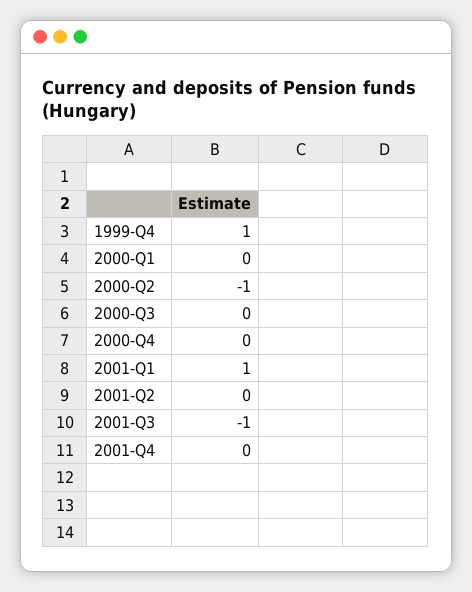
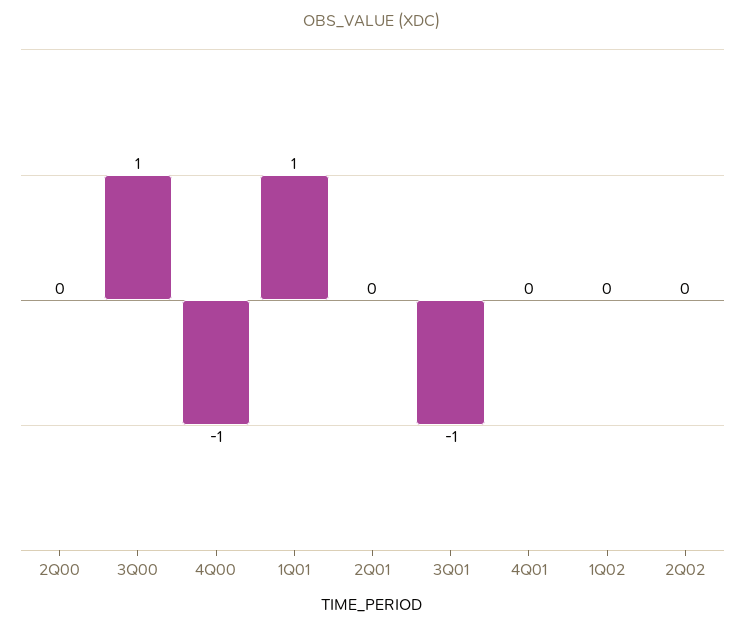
1999-Q4: 1 -> none
2000-Q1: 0 -> none
2000-Q2: -1 -> 0
2000-Q3: 0 -> 1
2000-Q4: 0 -> -1
1Q02: none -> 0
2Q02: none -> 0

